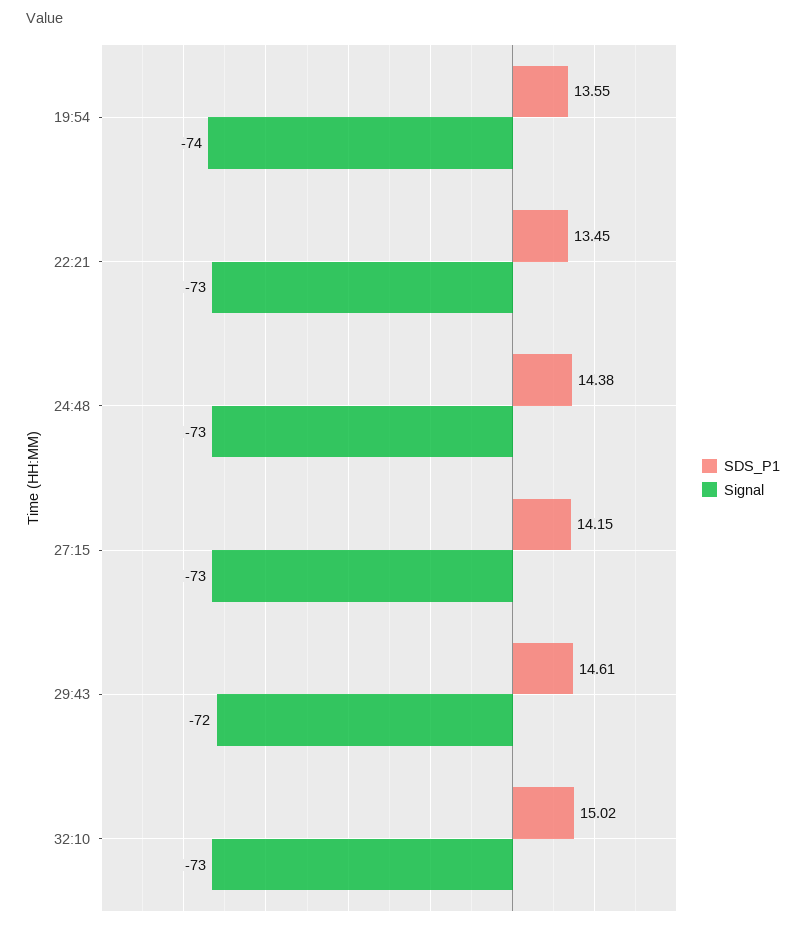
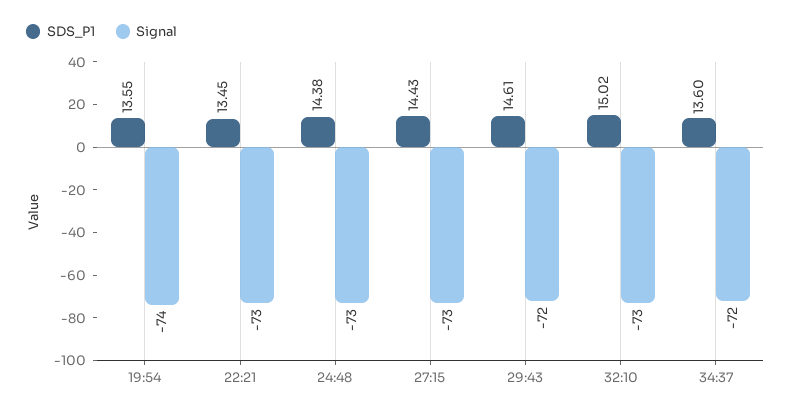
SDS_P1, 27:15: 14.15 -> 14.43
SDS_P1, 34:37: none -> 13.6
Signal, 34:37: none -> -72

